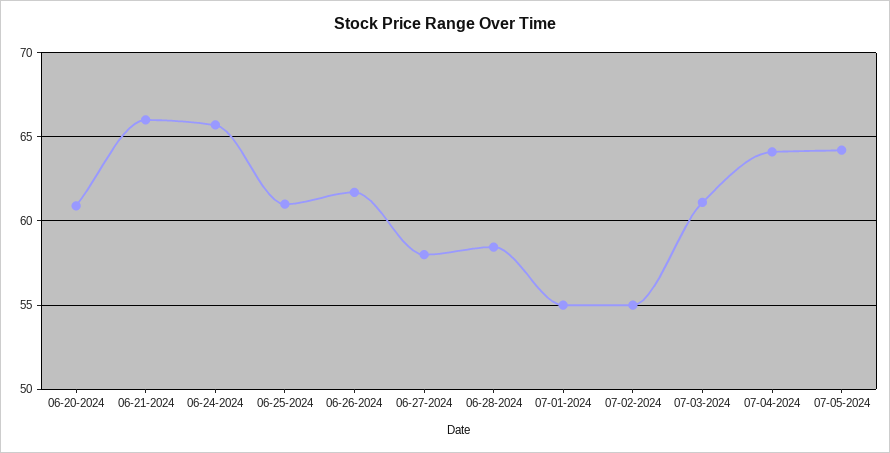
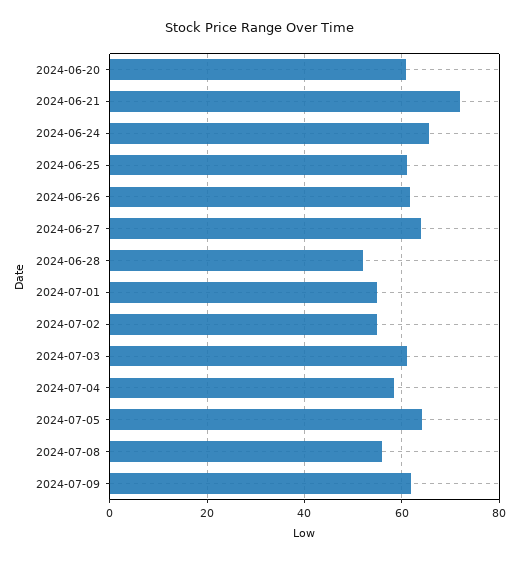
06-21-2024: 66 -> 72
06-27-2024: 58 -> 64
06-28-2024: 58.5 -> 52
07-04-2024: 64 -> 58
2024-07-08: none -> 56
2024-07-09: none -> 62

